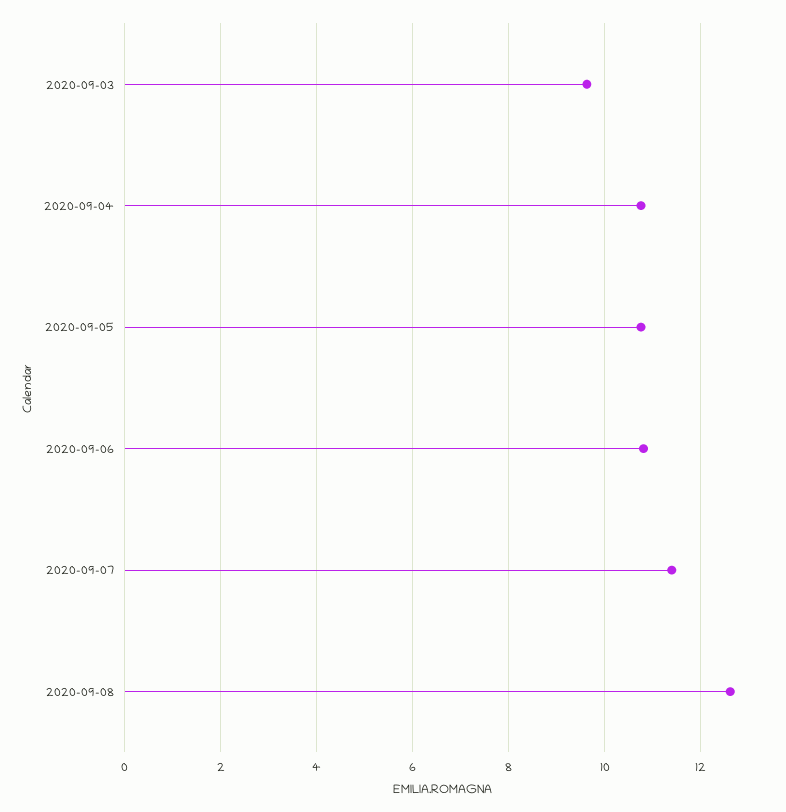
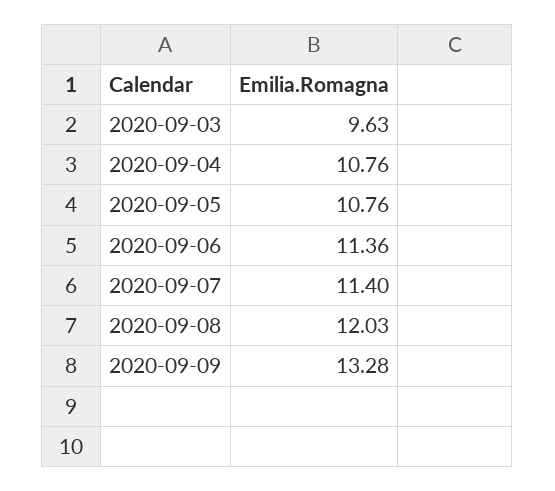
2020-09-06: 10.8 -> 11.36
2020-09-08: 12.6 -> 12.03
2020-09-09: none -> 13.28

